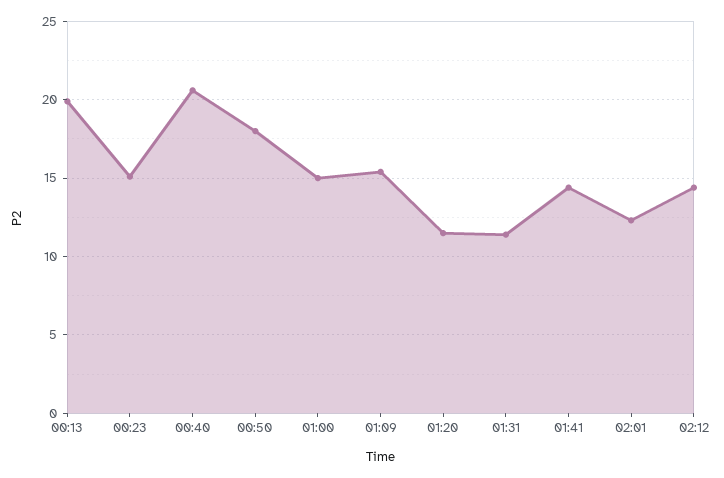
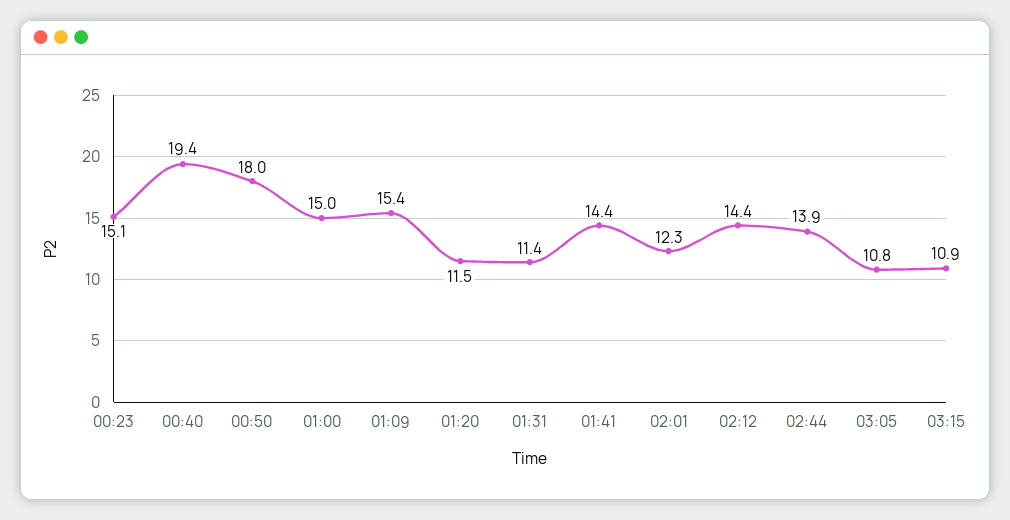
00:13: 20 -> none
00:40: 20.5 -> 19.4
02:44: none -> 13.9
03:05: none -> 10.8
03:15: none -> 10.9

